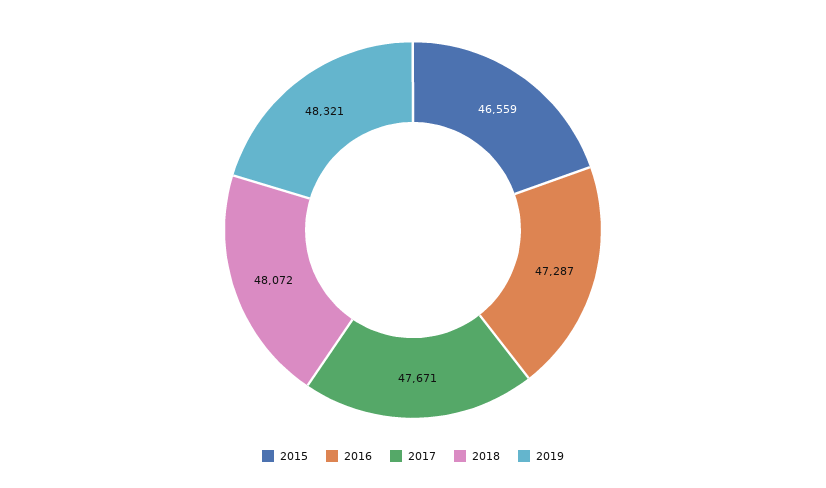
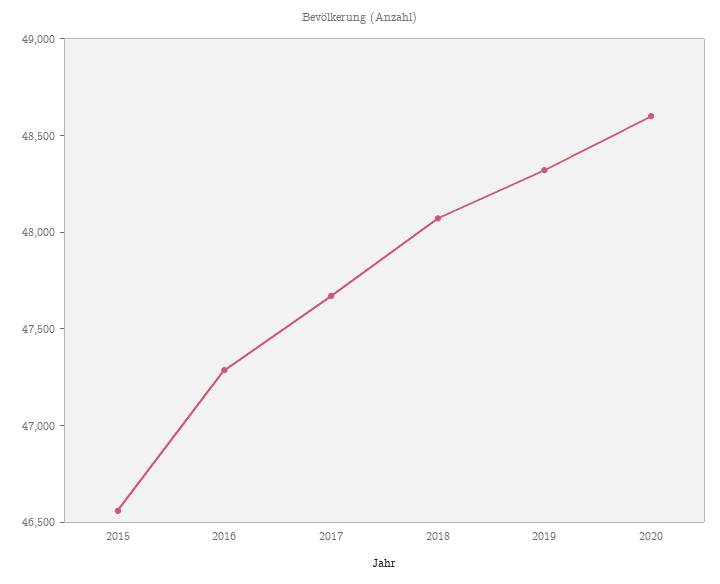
2020: none -> 48600

